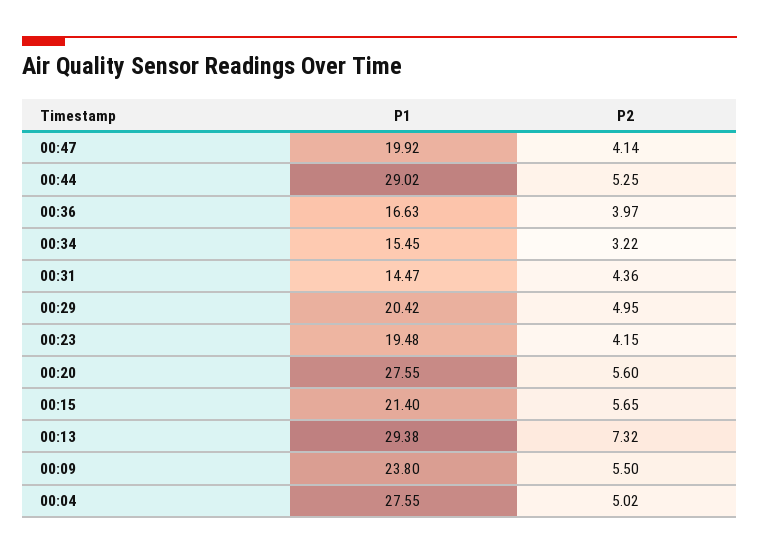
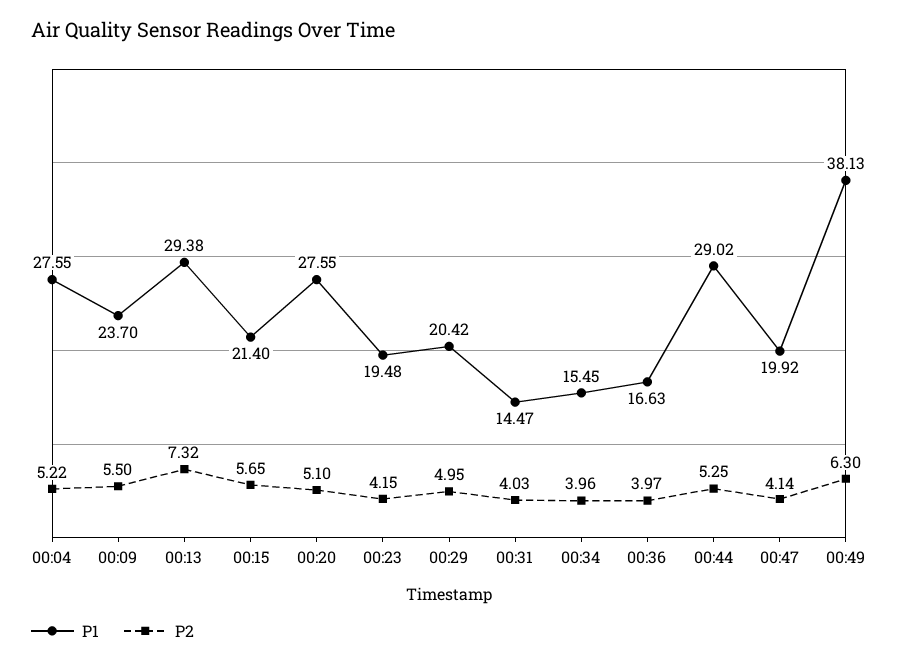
P2, 00:34: 3.22 -> 3.96
P2, 00:31: 4.36 -> 4.03
P2, 00:20: 5.6 -> 5.1
P1, 00:09: 23.8 -> 23.7
P2, 00:04: 5.02 -> 5.22
P1, 00:49: none -> 38.13
P2, 00:49: none -> 6.3

